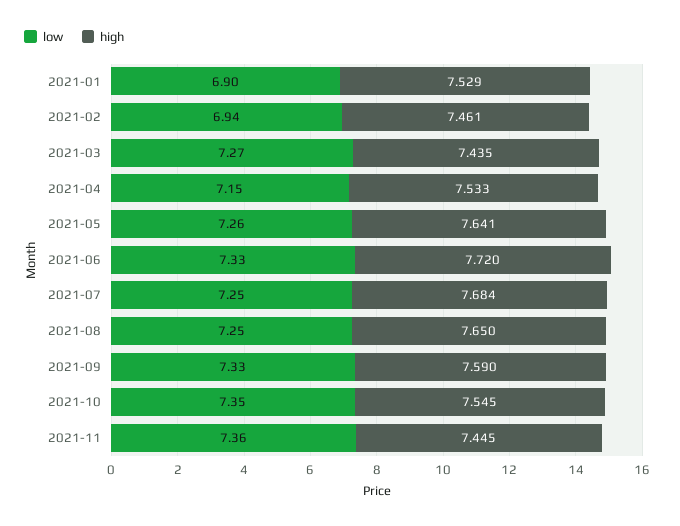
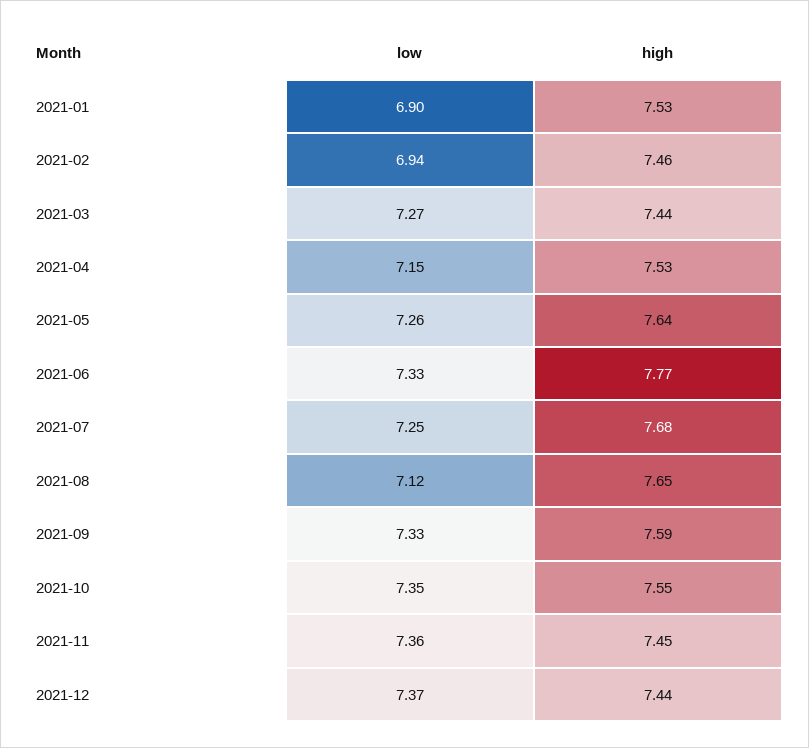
high, 2021-06: 7.72 -> 7.77
low, 2021-08: 7.25 -> 7.12
low, 2021-12: none -> 7.37
high, 2021-12: none -> 7.44

